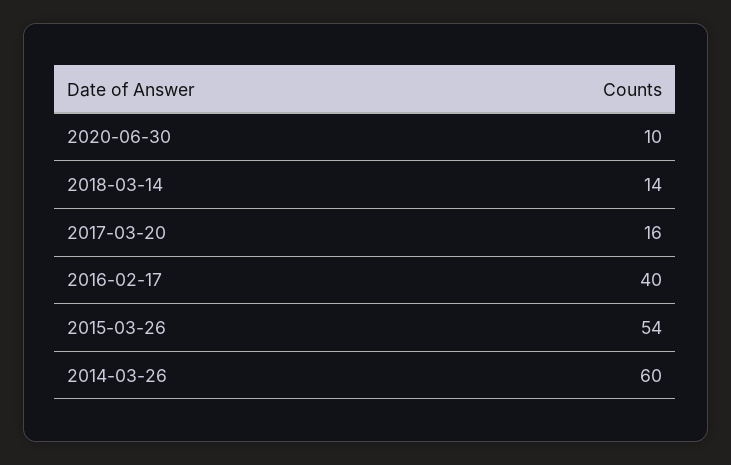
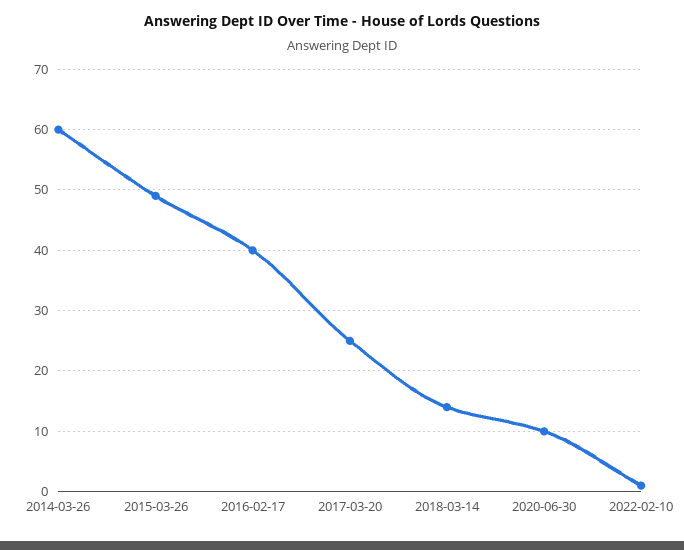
2017-03-20: 16 -> 25
2015-03-26: 54 -> 49
2022-02-10: none -> 1

